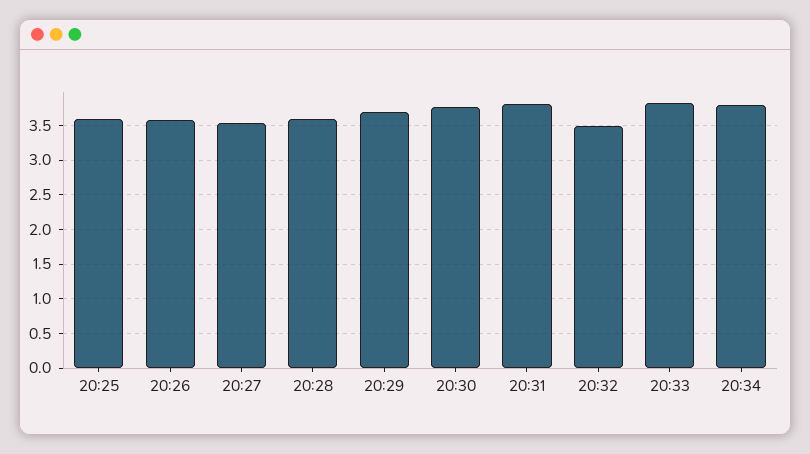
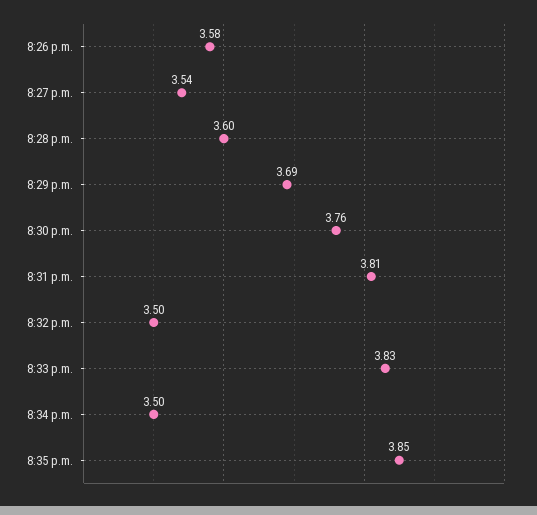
20:25: 3.6 -> none
20:34: 3.8 -> 3.5
8:35 p.m.: none -> 3.85

